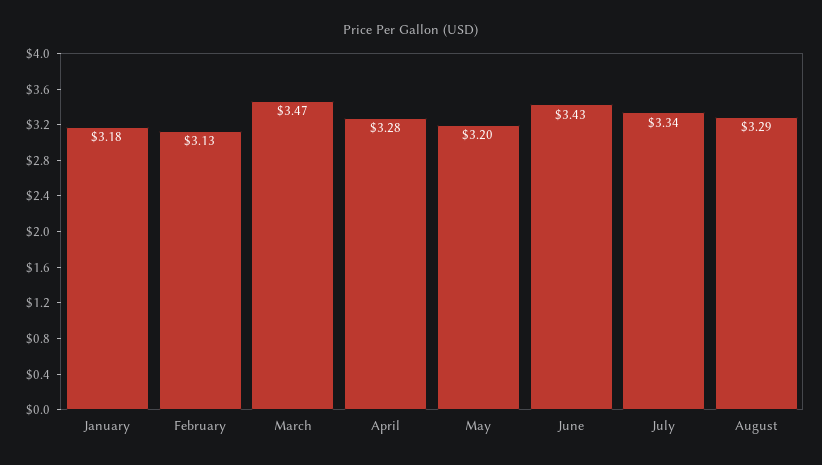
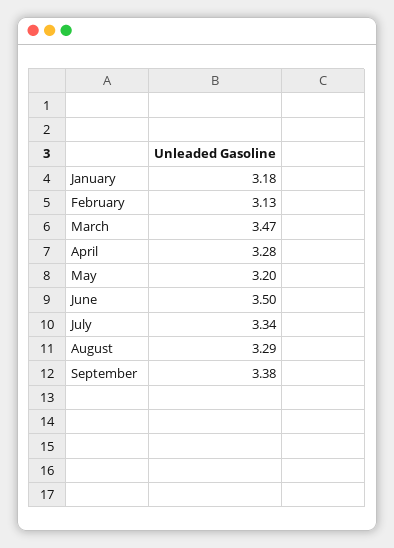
June: 3.43 -> 3.5
September: none -> 3.38

